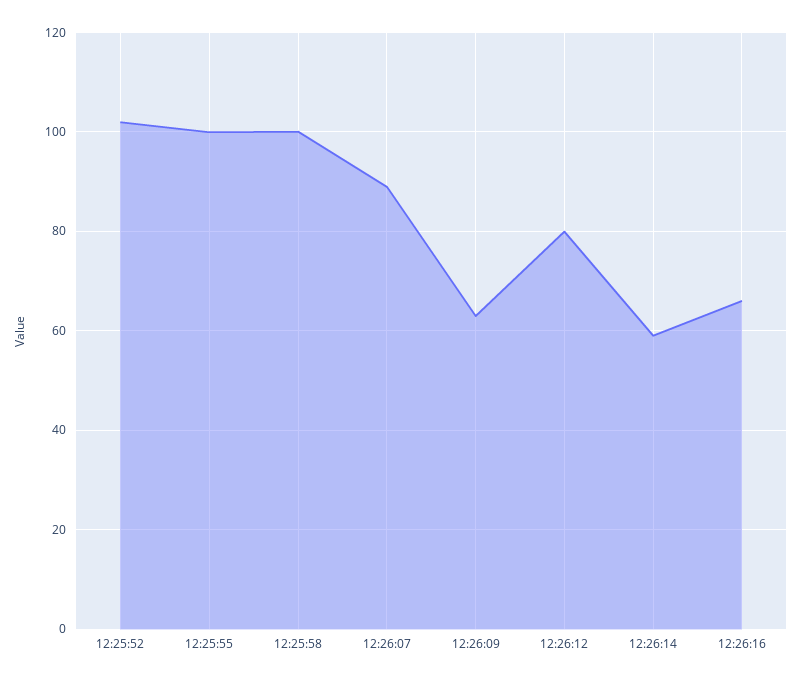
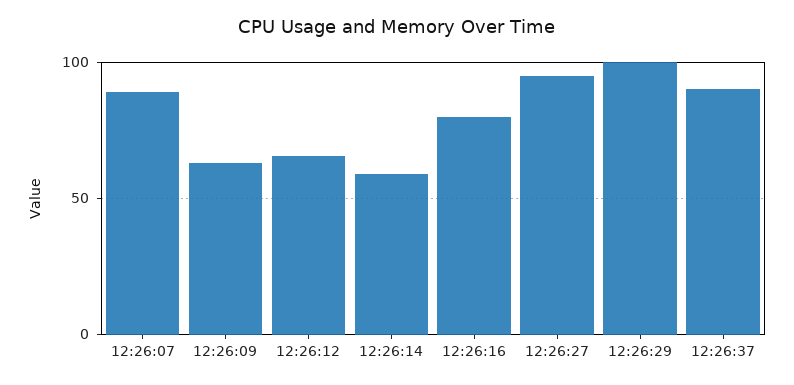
12:25:52: 102 -> none
12:25:55: 100 -> none
12:25:58: 100 -> none
12:26:12: 80 -> 65
12:26:16: 66 -> 80
12:26:27: none -> 95
12:26:29: none -> 100
12:26:37: none -> 90

